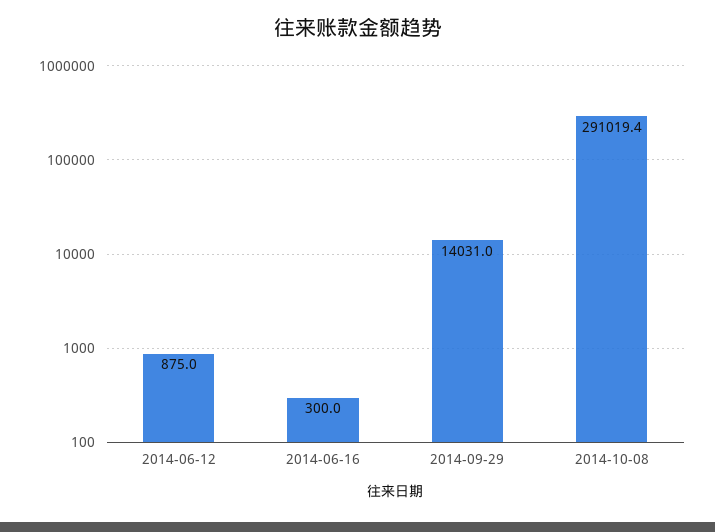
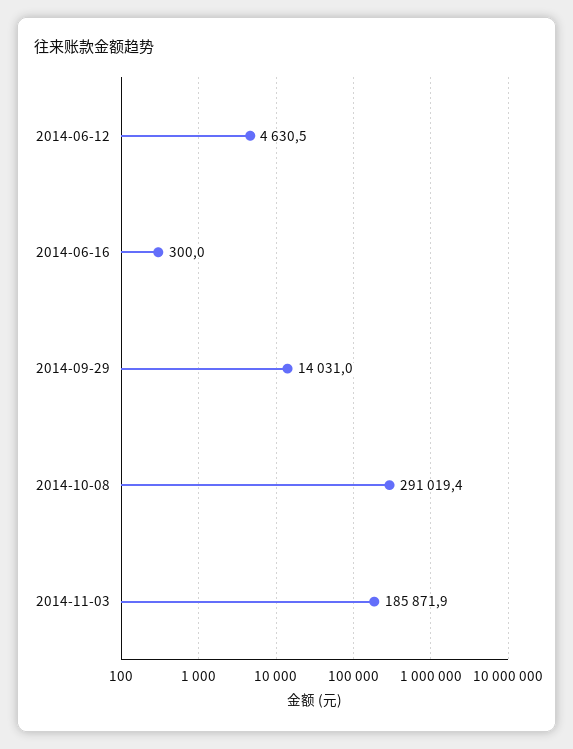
2014-06-12: 875 -> 4630.5
2014-11-03: none -> 185871.9

